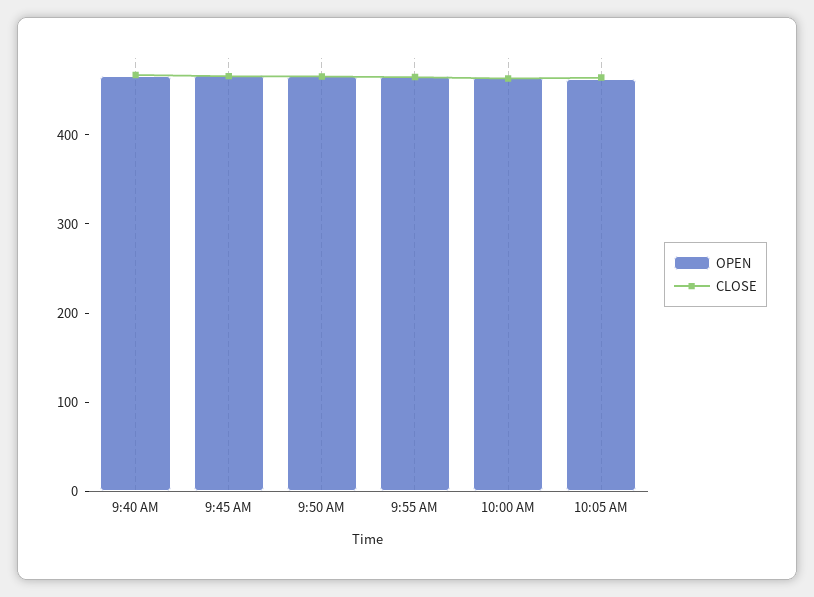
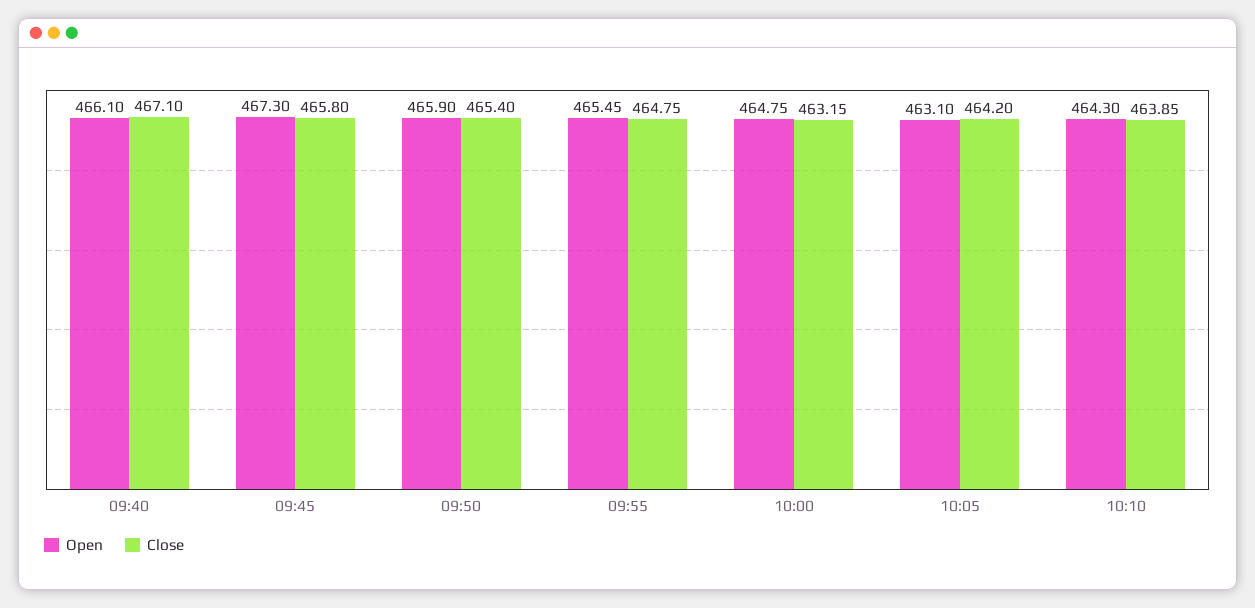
OPEN, 10:10: none -> 464.3
CLOSE, 10:10: none -> 463.85

